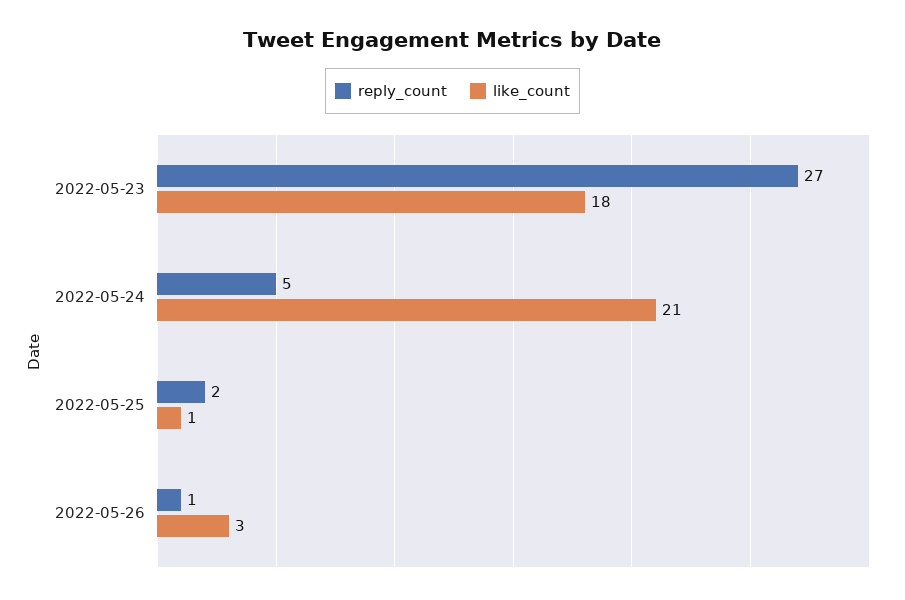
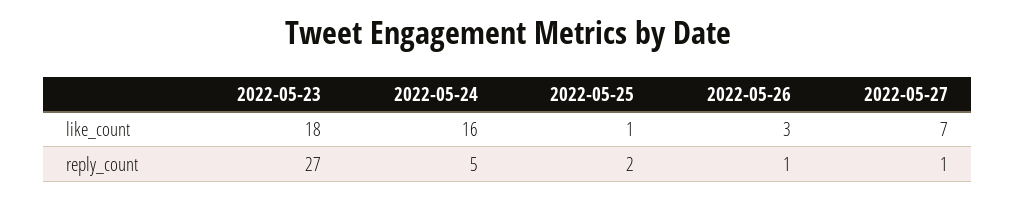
like_count, 2022-05-24: 21 -> 16
like_count, 2022-05-27: none -> 7
reply_count, 2022-05-27: none -> 1

